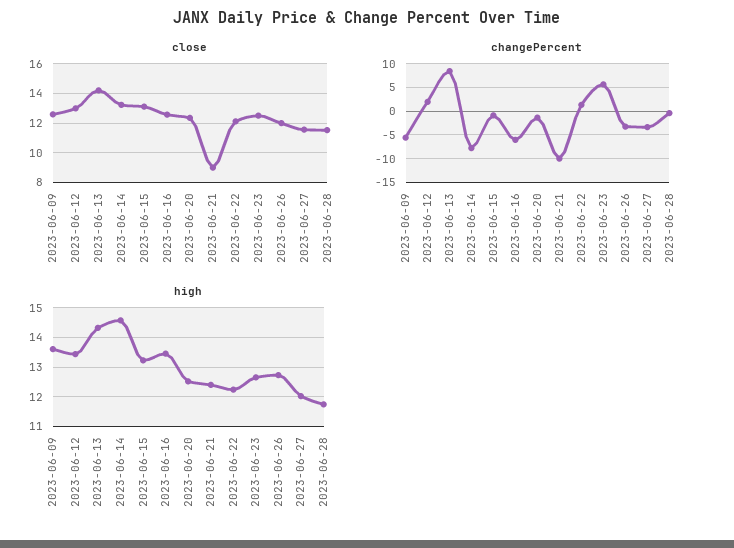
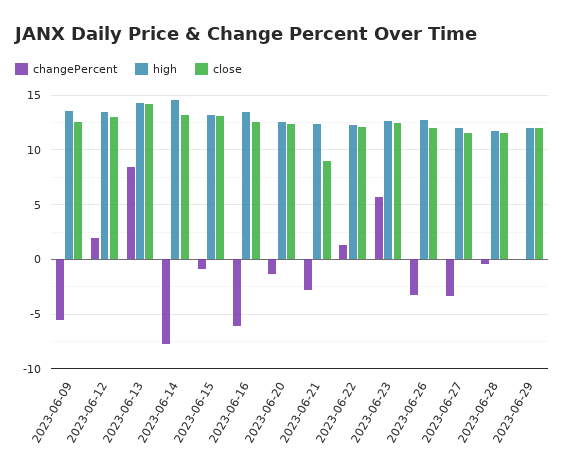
changePercent, 2023-06-21: -10 -> -3
changePercent, 2023-06-29: none -> 0
high, 2023-06-29: none -> 12
close, 2023-06-29: none -> 12

